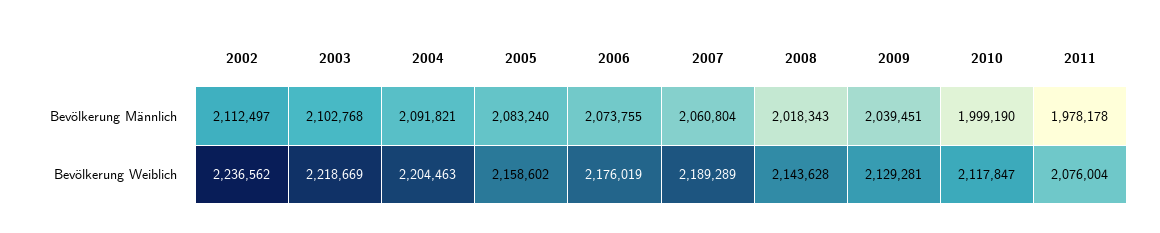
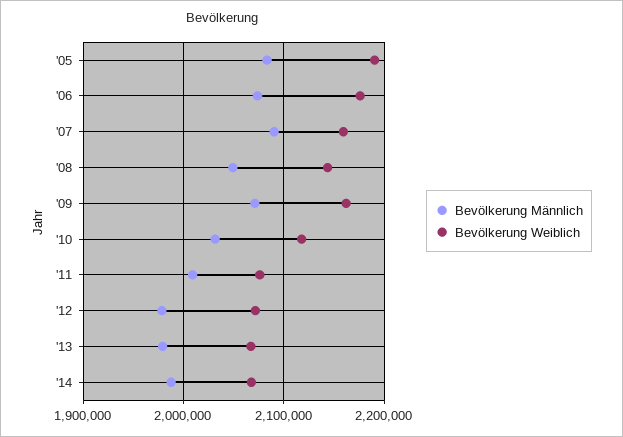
Bevölkerung Männlich, 2002: 2112497 -> none
Bevölkerung Männlich, 2003: 2102768 -> none
Bevölkerung Männlich, 2004: 2091821 -> none
Bevölkerung Männlich, 2007: 2060804 -> 2090000
Bevölkerung Männlich, 2008: 2018343 -> 2050000
Bevölkerung Männlich, 2009: 2039451 -> 2070000
Bevölkerung Männlich, 2010: 1999190 -> 2030000
Bevölkerung Männlich, 2011: 1978178 -> 2010000
Bevölkerung Weiblich, 2002: 2236562 -> none
Bevölkerung Weiblich, 2003: 2218669 -> none
Bevölkerung Weiblich, 2004: 2204463 -> none
Bevölkerung Weiblich, 2005: 2158602 -> 2190000
Bevölkerung Weiblich, 2007: 2189289 -> 2160000
Bevölkerung Weiblich, 2009: 2129281 -> 2160000
Bevölkerung Männlich, '12: none -> 1980000
Bevölkerung Weiblich, '12: none -> 2070000
Bevölkerung Männlich, '13: none -> 1980000
Bevölkerung Weiblich, '13: none -> 2070000
Bevölkerung Männlich, '14: none -> 1990000
Bevölkerung Weiblich, '14: none -> 2070000

